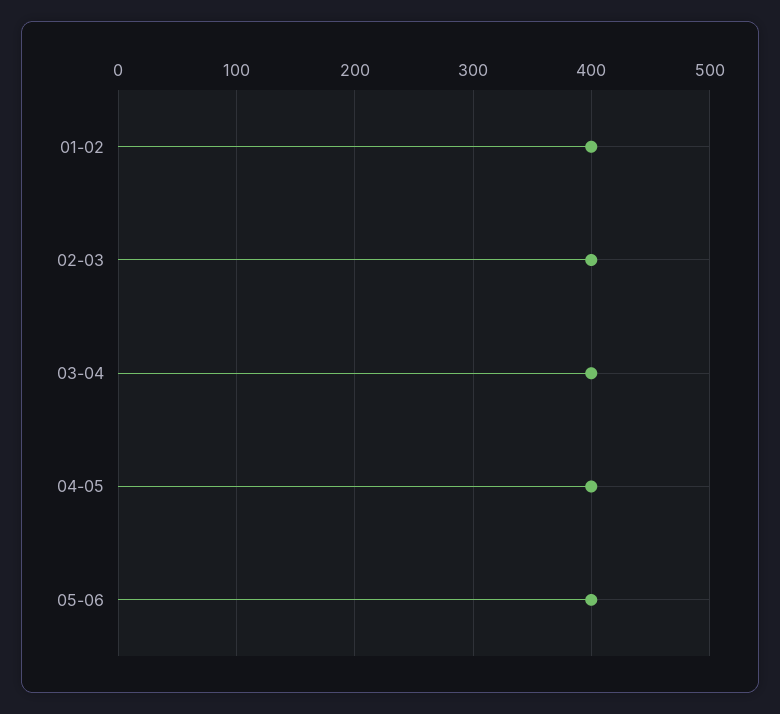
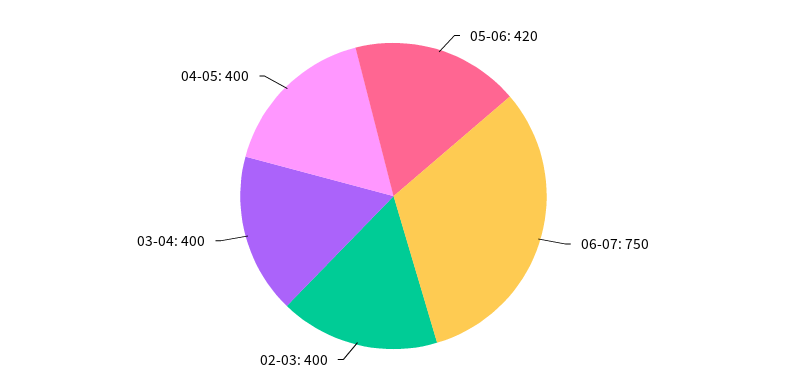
01-02: 400 -> none
05-06: 400 -> 420
06-07: none -> 750

